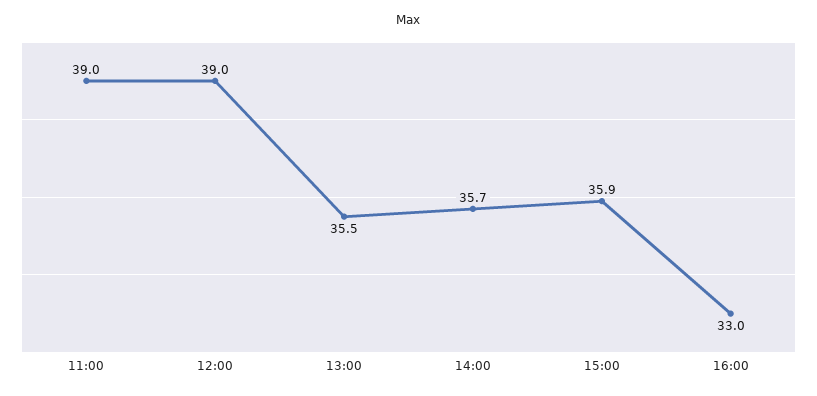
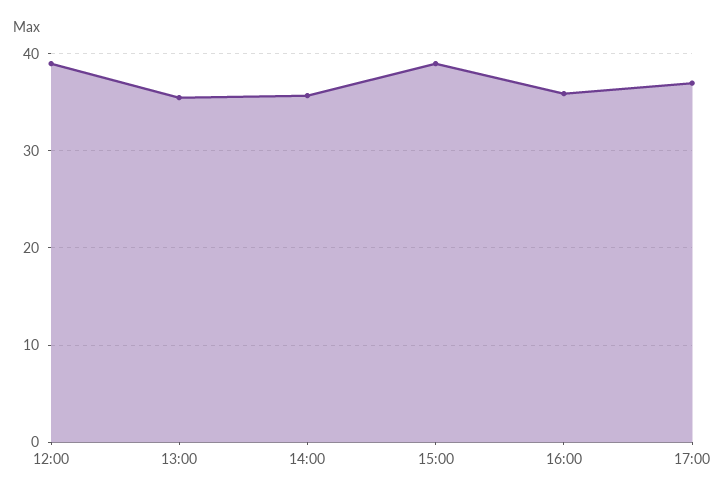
11:00: 39 -> none
15:00: 35.9 -> 39
16:00: 33 -> 36
17:00: none -> 37

